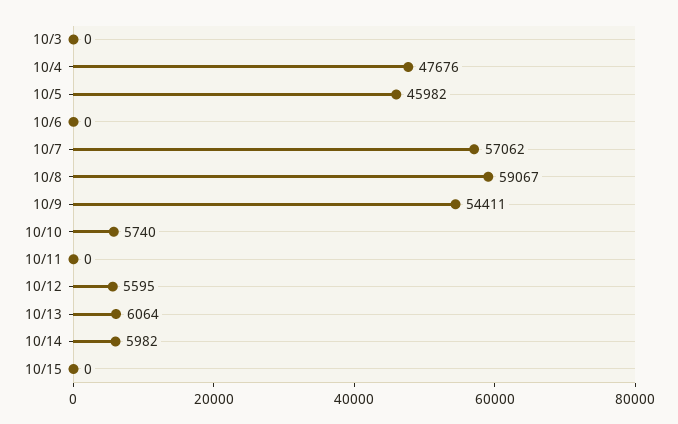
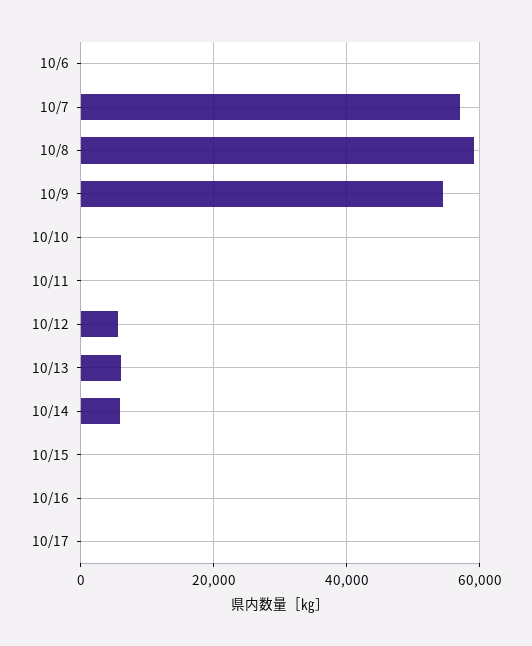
10/3: 0 -> none
10/4: 47676 -> none
10/5: 45982 -> none
10/10: 5740 -> 0
10/16: none -> 0
10/17: none -> 0

